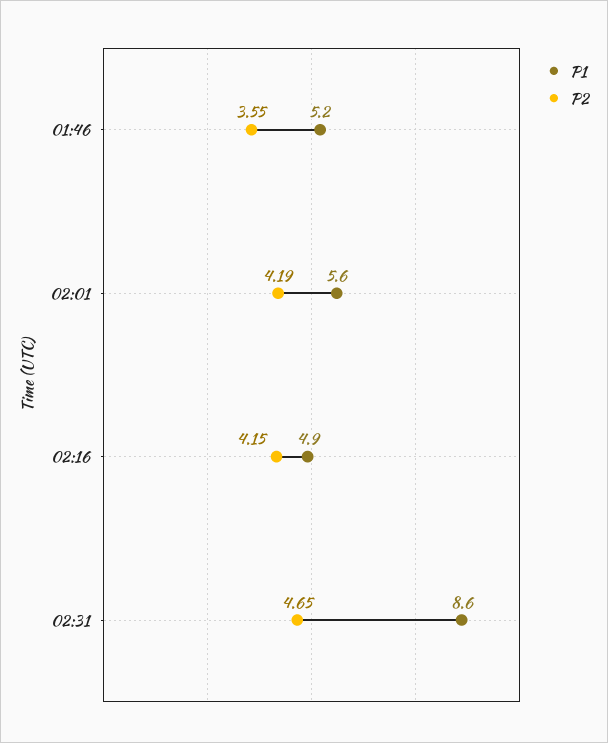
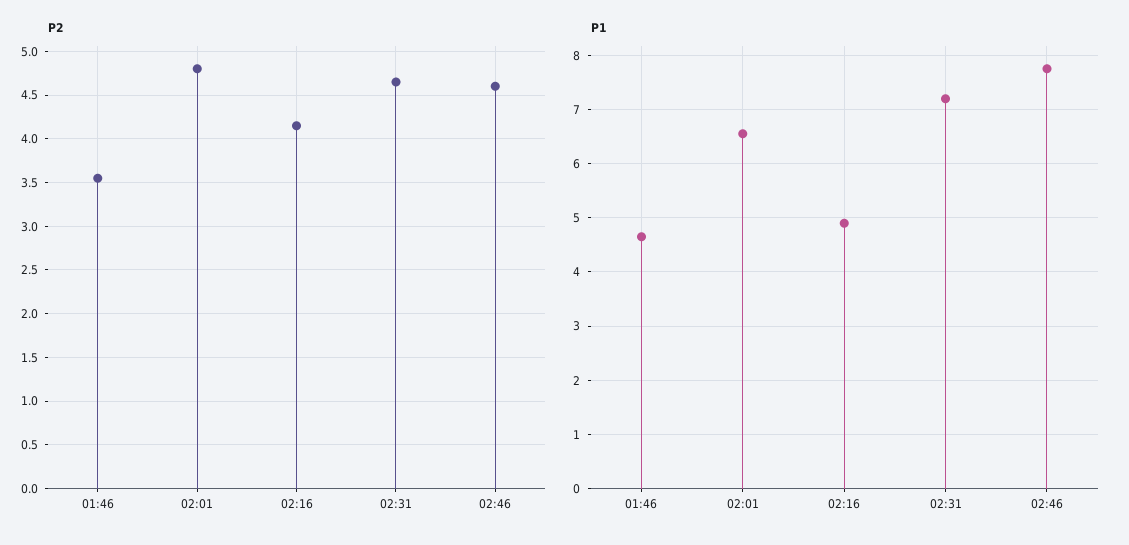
P1, 01:46: 5.2 -> 4.6
P1, 02:01: 5.6 -> 6.6
P2, 02:01: 4.19 -> 4.8
P1, 02:31: 8.6 -> 7.2
P2, 02:46: none -> 4.6
P1, 02:46: none -> 7.8

